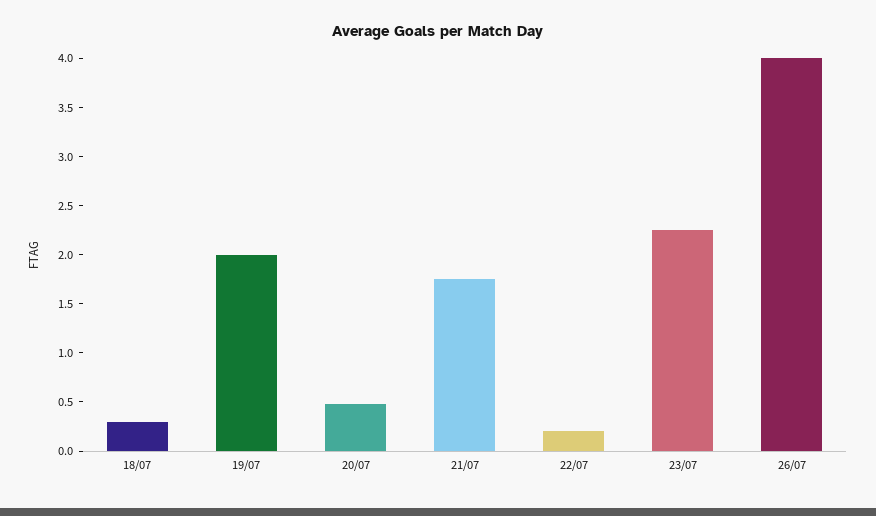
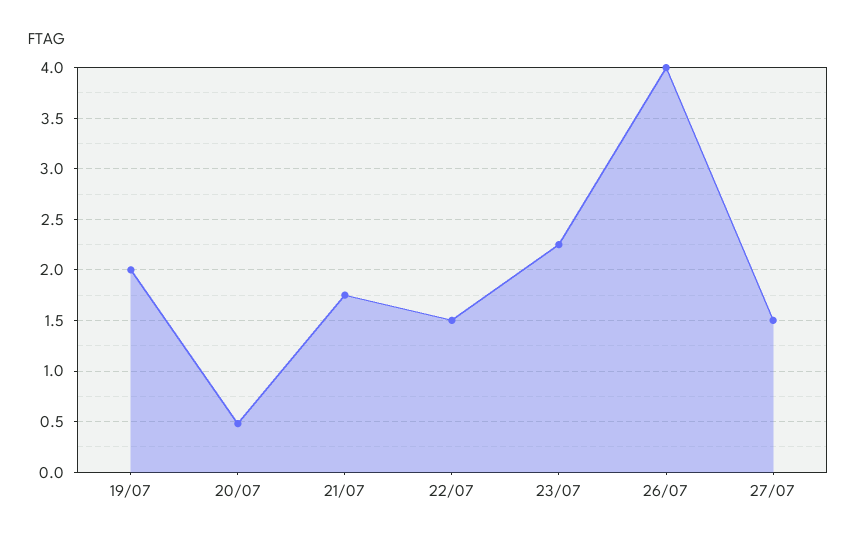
18/07: 0.3 -> none
22/07: 0.2 -> 1.5
27/07: none -> 1.5

